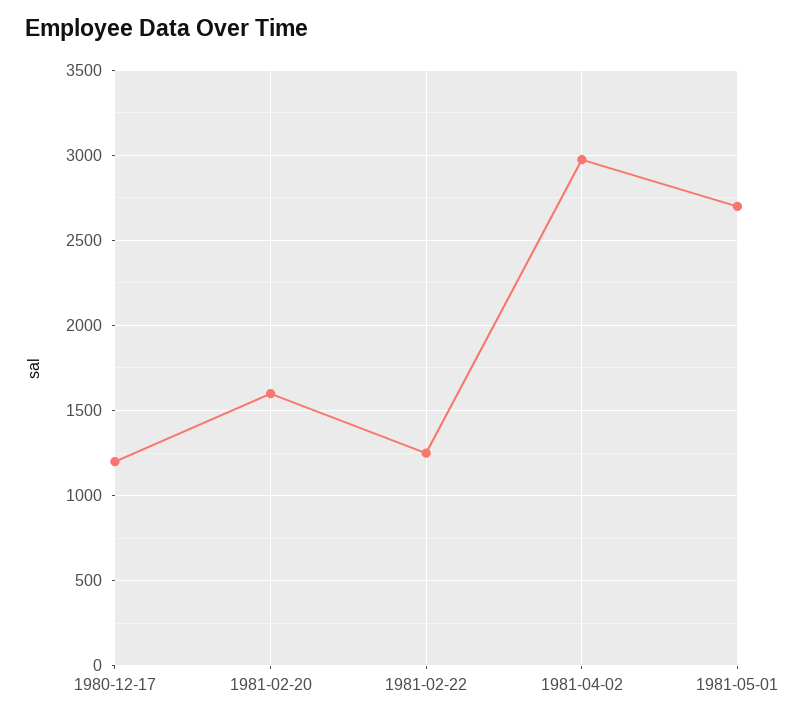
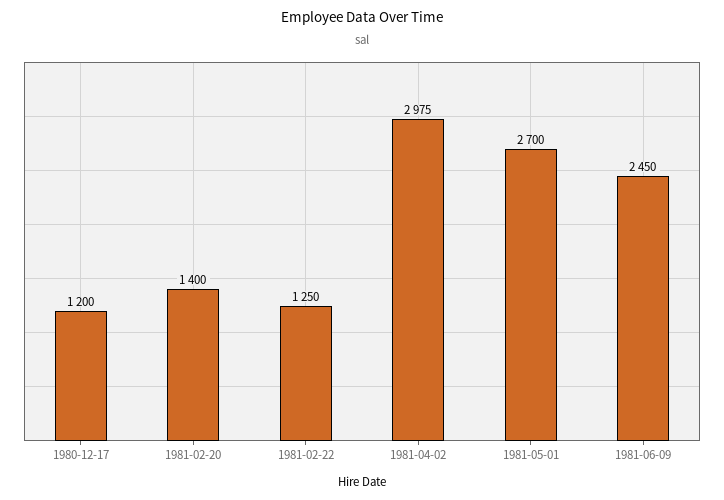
1981-02-20: 1600 -> 1400
1981-06-09: none -> 2450

